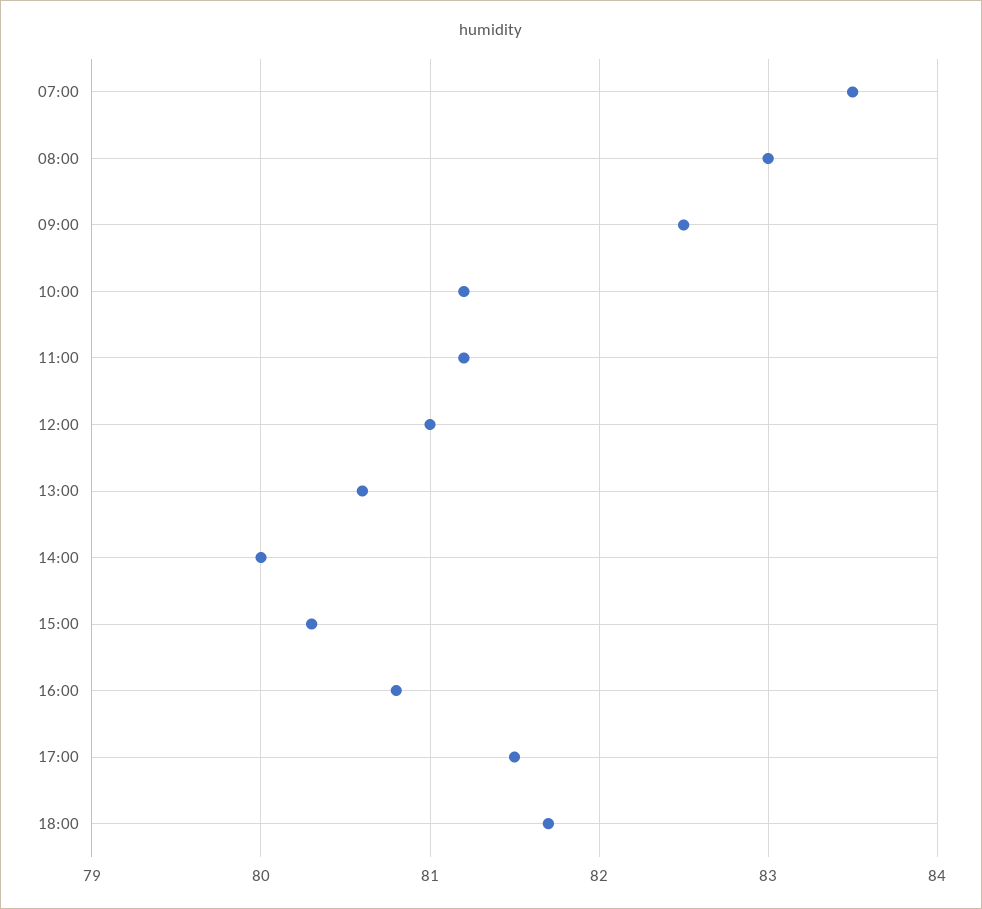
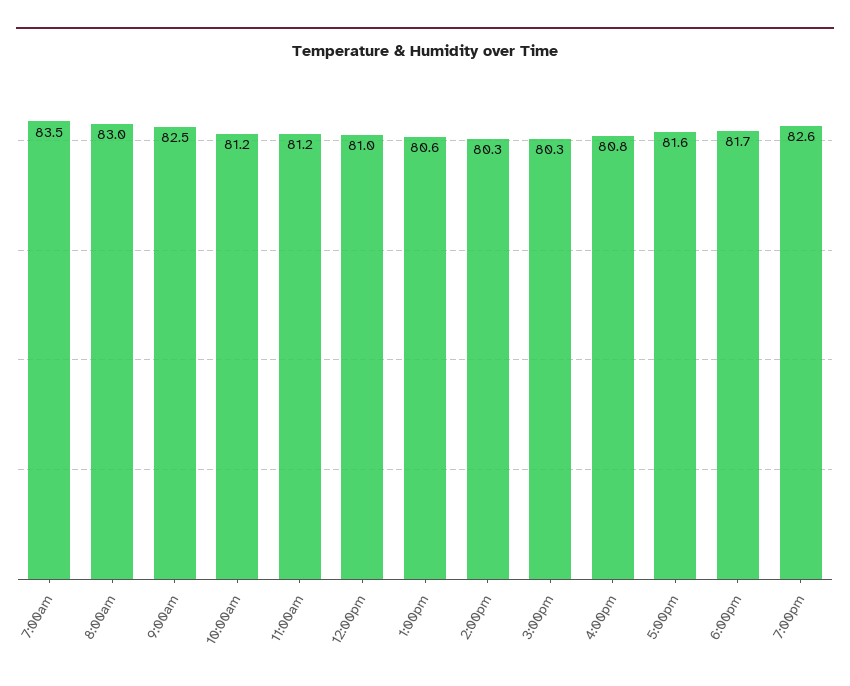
14:00: 80 -> 80.3
17:00: 81.5 -> 81.6
7:00pm: none -> 82.6

